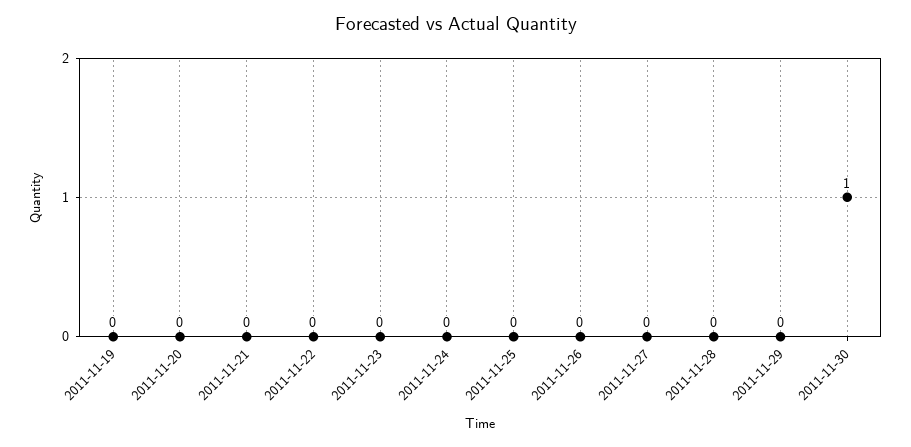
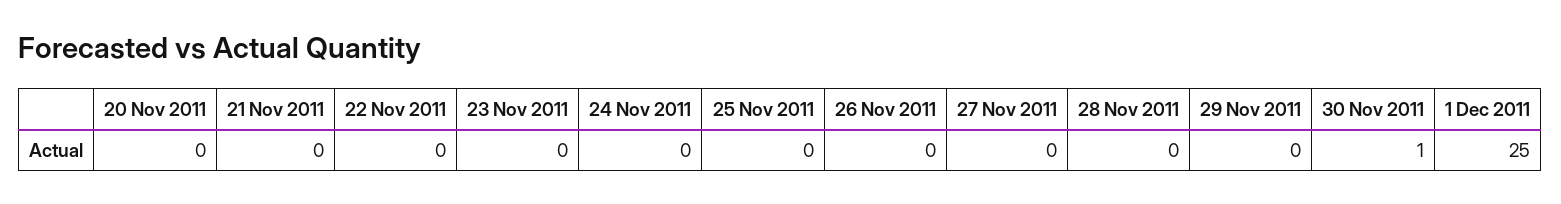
2011-11-19: 0 -> none
1 Dec 2011: none -> 25

